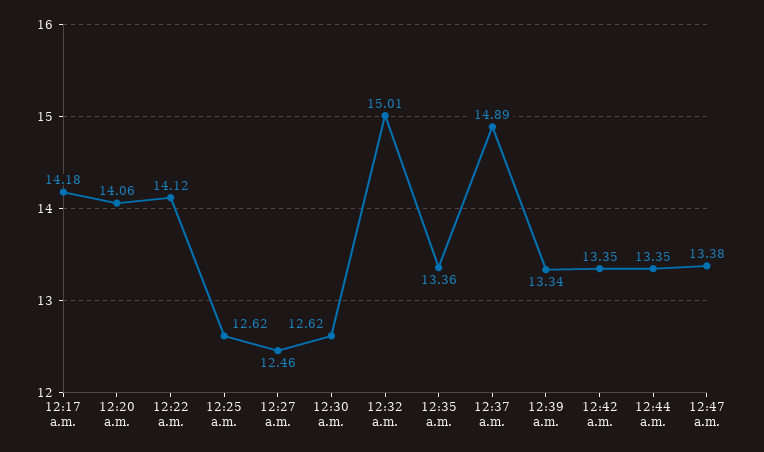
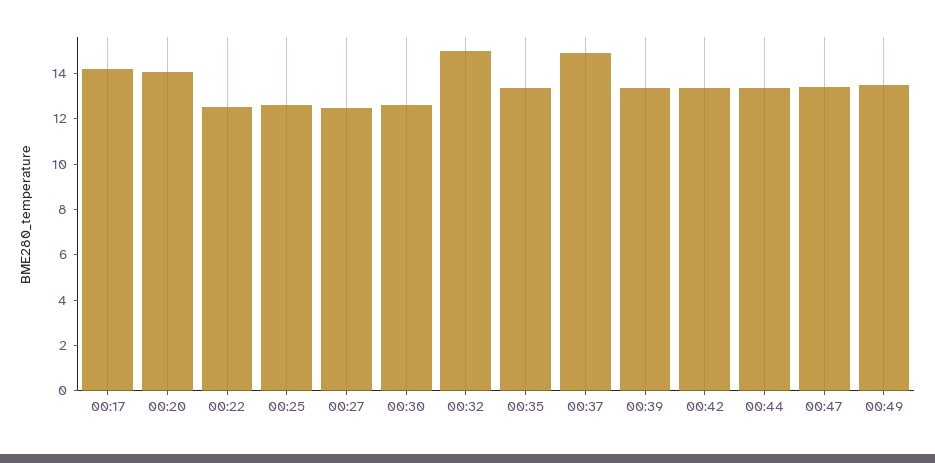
12:22 a.m.: 14.12 -> 12.5
00:49: none -> 13.5

